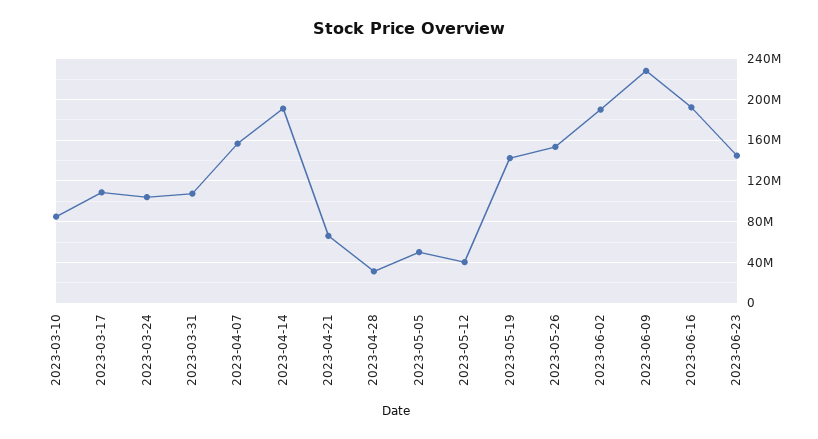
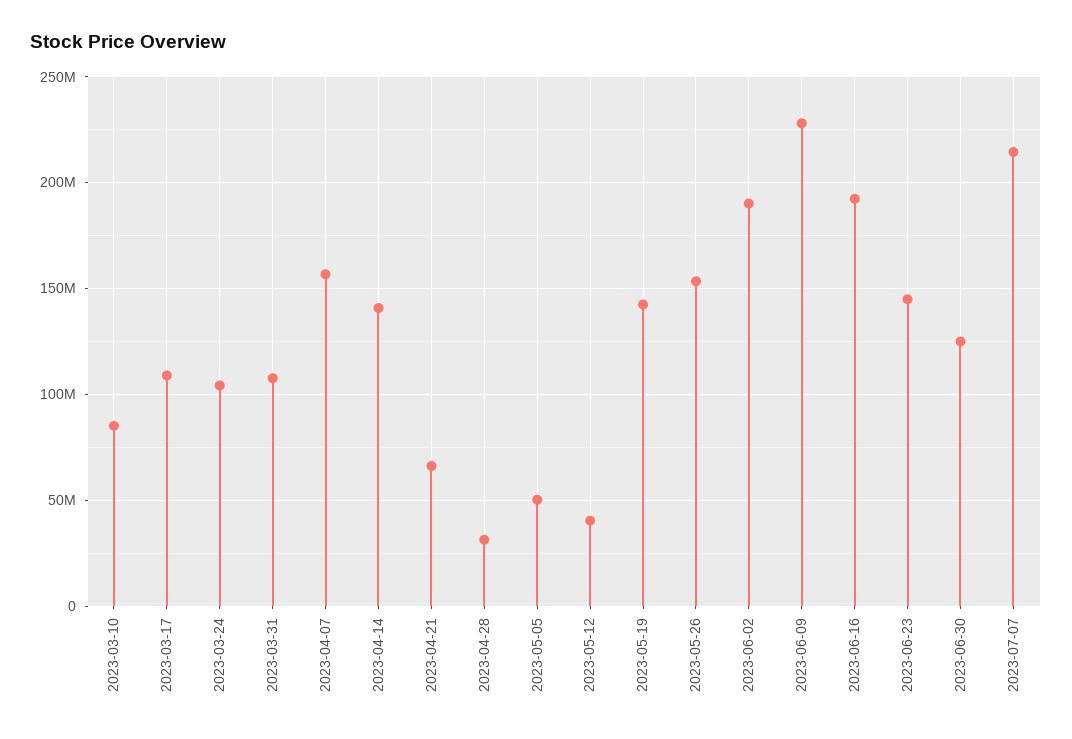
2023-04-14: 190000000 -> 140000000
2023-06-30: none -> 125000000
2023-07-07: none -> 215000000

